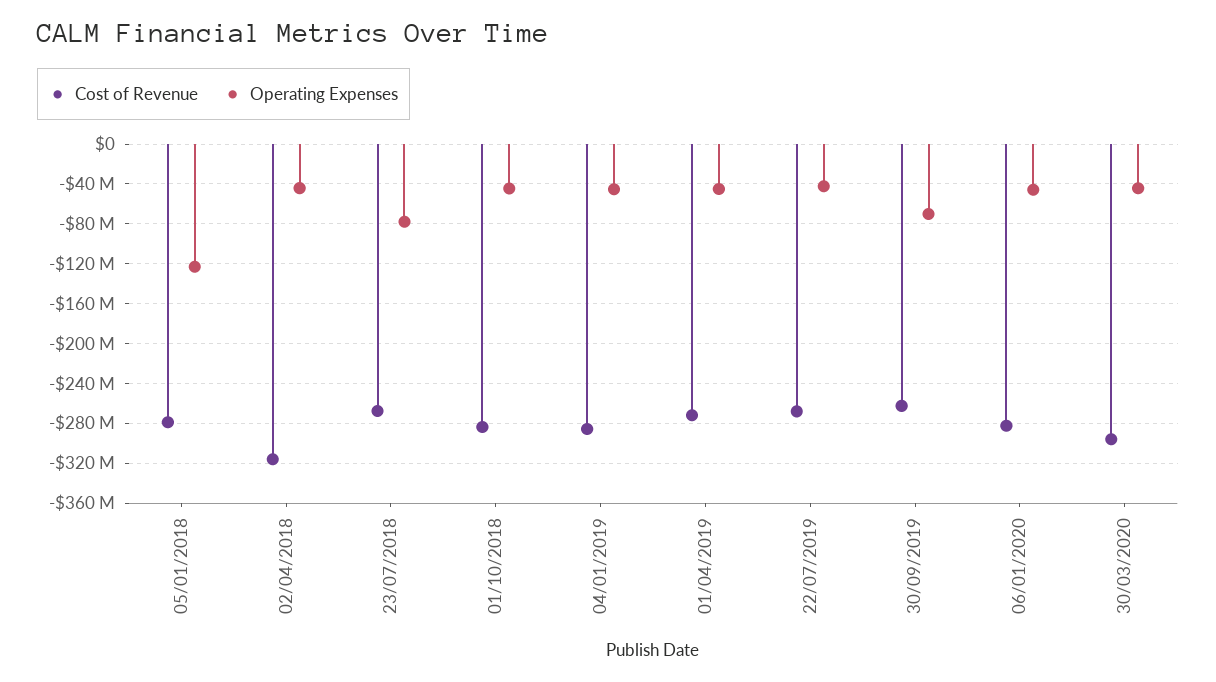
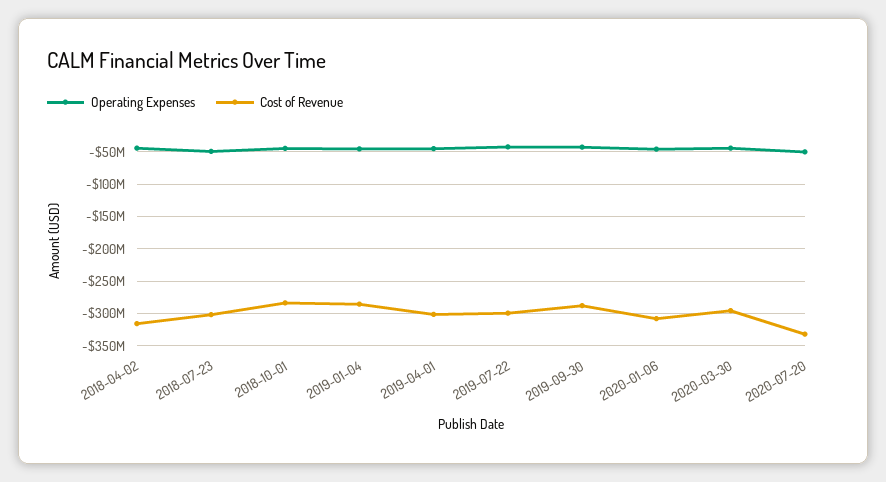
Cost of Revenue, 05/01/2018: -280000000 -> none
Operating Expenses, 05/01/2018: -120000000 -> none
Cost of Revenue, 23/07/2018: -270000000 -> -300000000
Operating Expenses, 23/07/2018: -80000000 -> -50000000
Cost of Revenue, 01/04/2019: -270000000 -> -300000000
Cost of Revenue, 22/07/2019: -270000000 -> -300000000
Cost of Revenue, 30/09/2019: -260000000 -> -290000000
Operating Expenses, 30/09/2019: -70000000 -> -40000000
Cost of Revenue, 06/01/2020: -280000000 -> -310000000
Operating Expenses, 2020-07-20: none -> -50000000
Cost of Revenue, 2020-07-20: none -> -330000000

